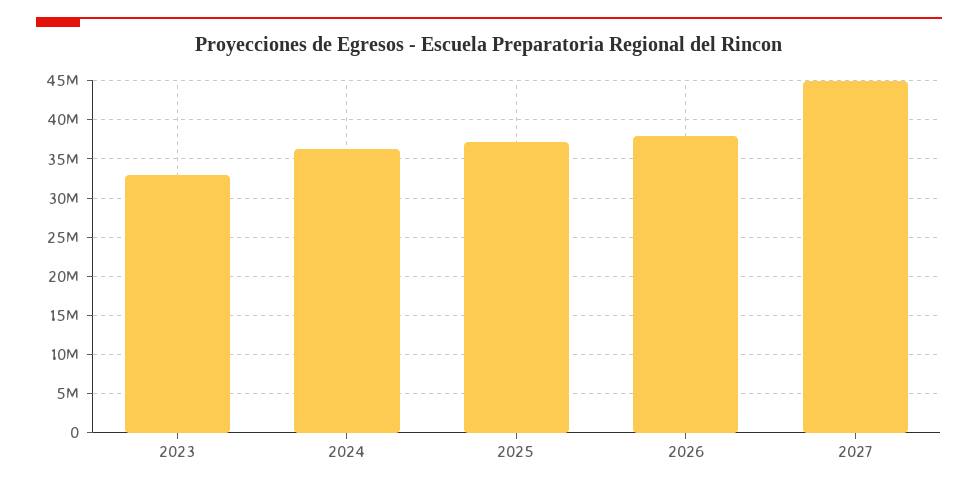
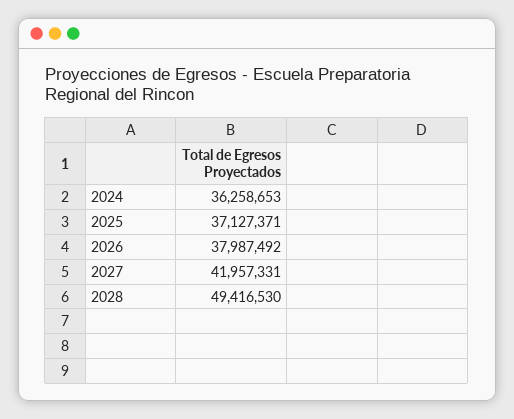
2023: 33000000 -> none
2027: 45000000 -> 41957331
2028: none -> 49416530

